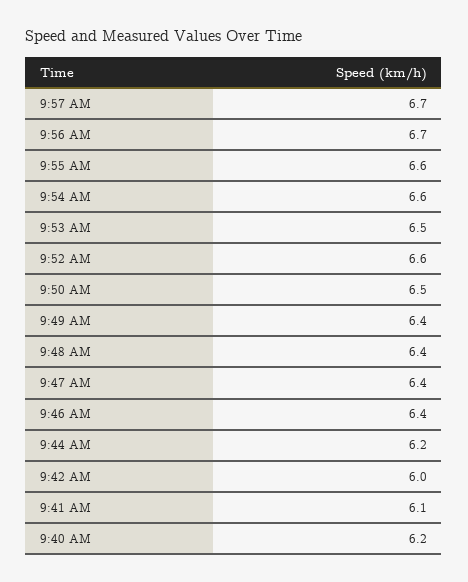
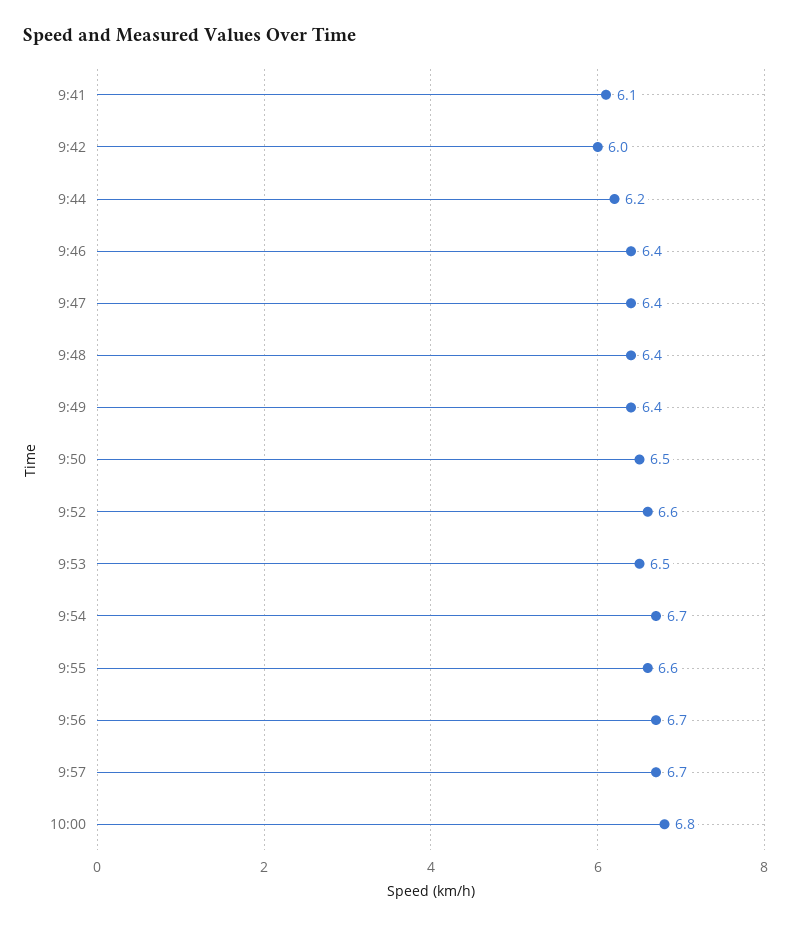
9:54 AM: 6.6 -> 6.7
9:40 AM: 6.2 -> none
10:00: none -> 6.8

